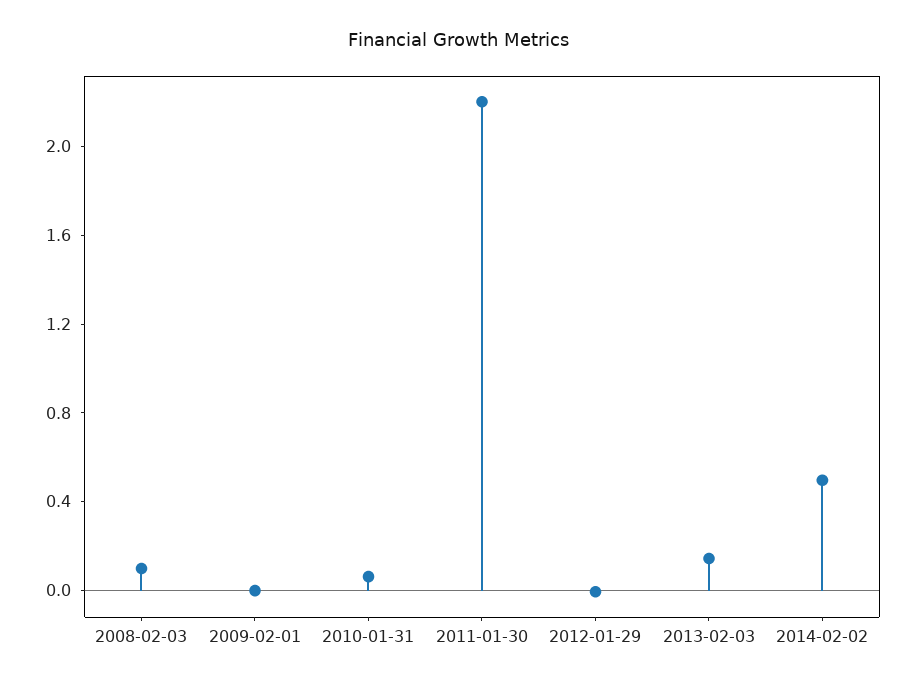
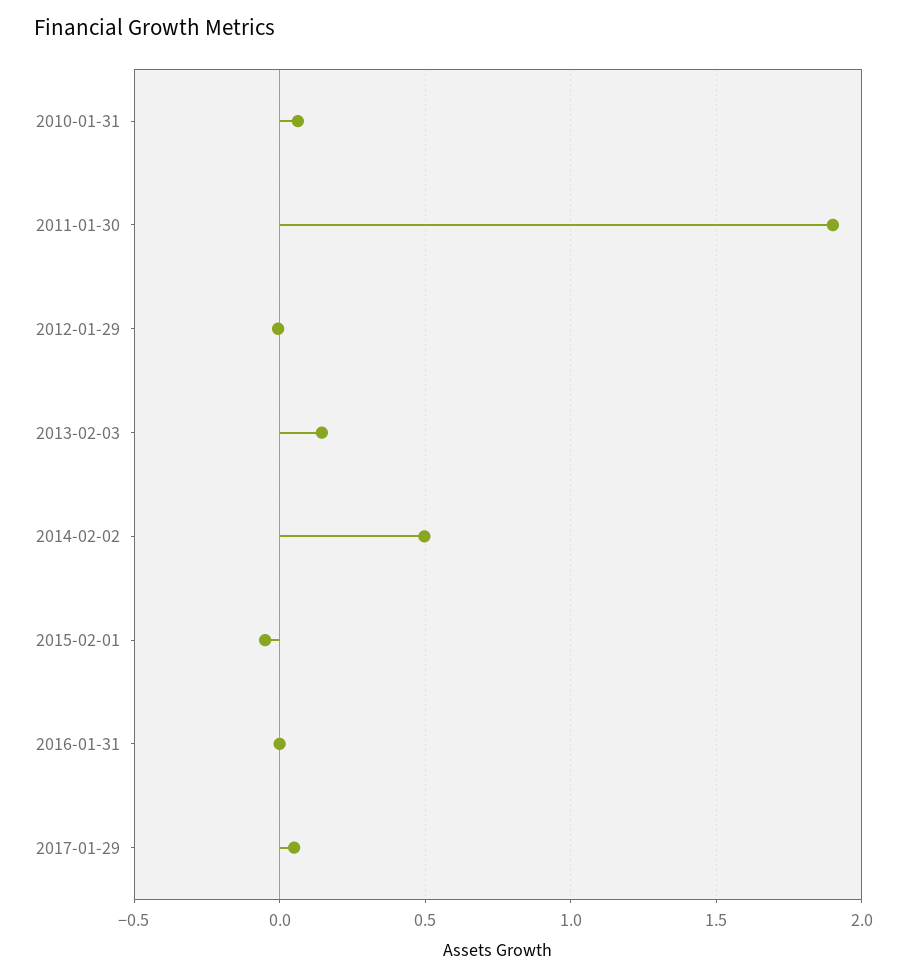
2008-02-03: 0.1 -> none
2009-02-01: 0 -> none
2011-01-30: 2.2 -> 1.9
2015-02-01: none -> -0.05
2016-01-31: none -> 0
2017-01-29: none -> 0.05

